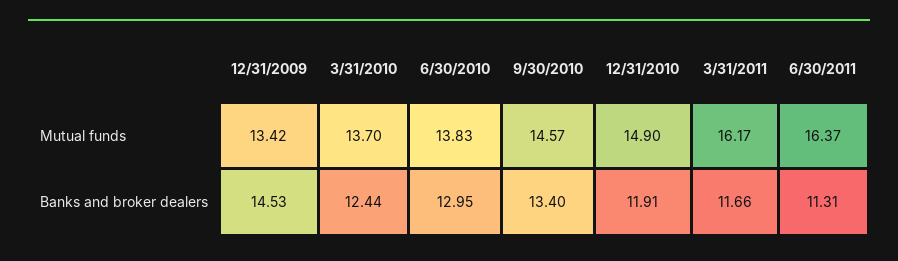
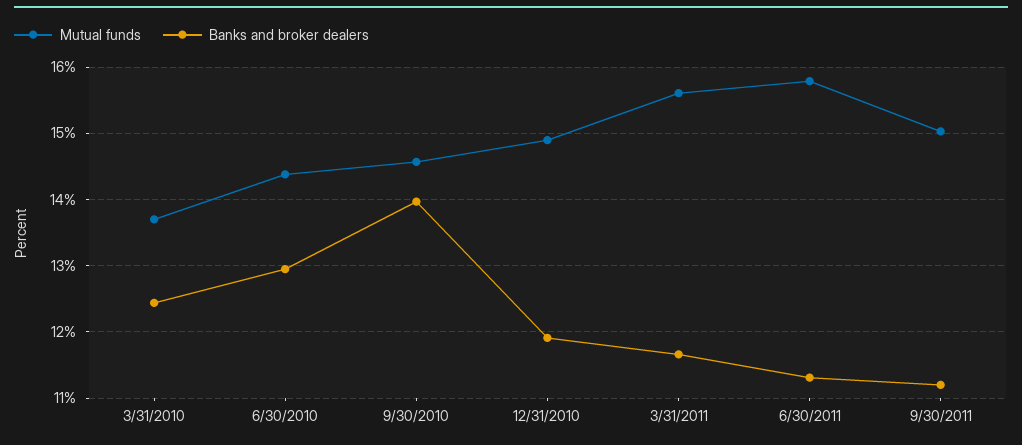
Mutual funds, 12/31/2009: 13.42 -> none
Mutual funds, 6/30/2010: 13.83 -> 14.4
Mutual funds, 3/31/2011: 16.17 -> 15.6
Mutual funds, 6/30/2011: 16.37 -> 15.8
Banks and broker dealers, 12/31/2009: 14.53 -> none
Banks and broker dealers, 9/30/2010: 13.4 -> 14
Mutual funds, 9/30/2011: none -> 15
Banks and broker dealers, 9/30/2011: none -> 11.2

